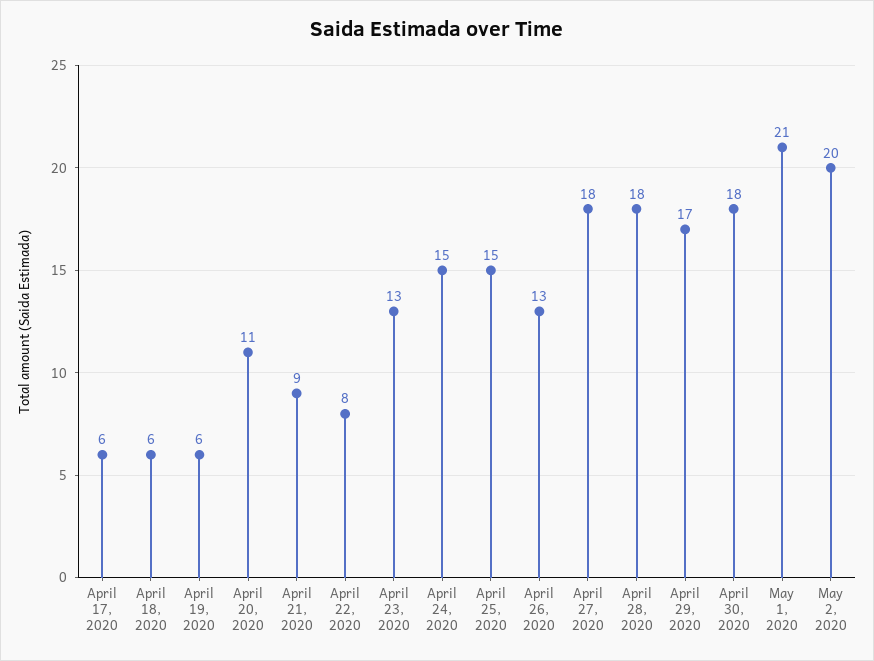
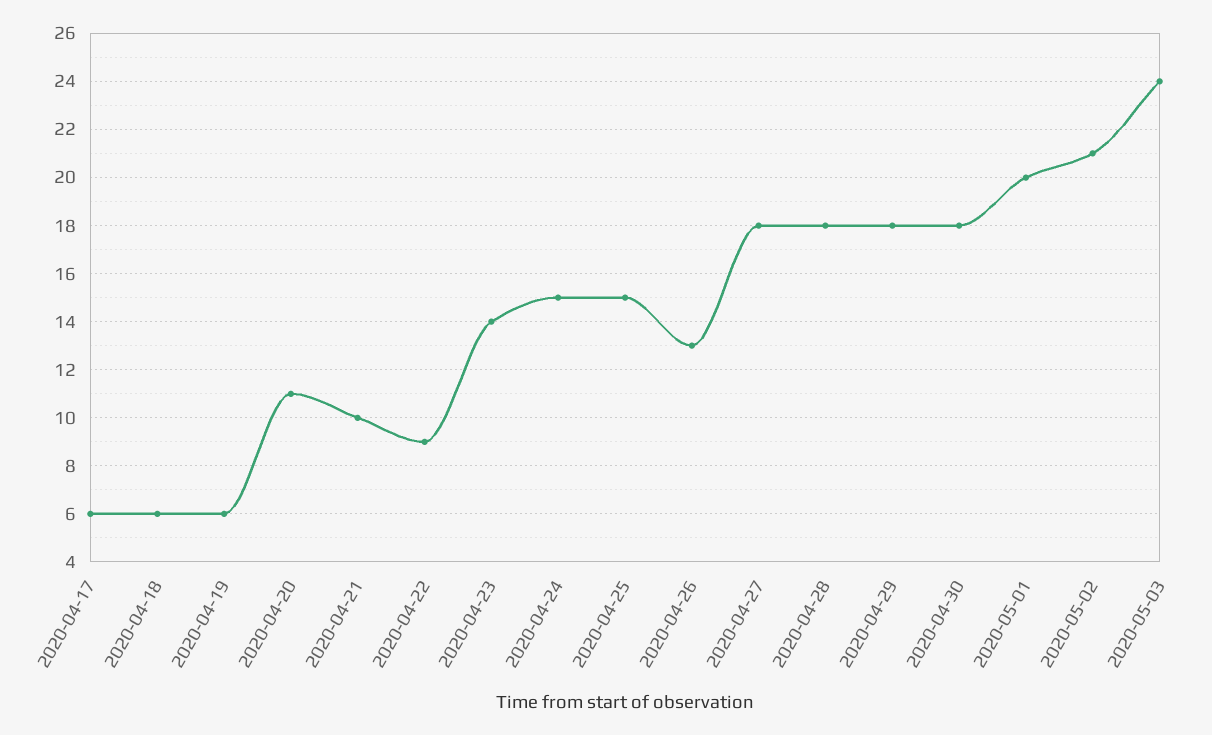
April 21, 2020: 9 -> 10
April 22, 2020: 8 -> 9
April 23, 2020: 13 -> 14
April 29, 2020: 17 -> 18
May 1, 2020: 21 -> 20
May 2, 2020: 20 -> 21
2020-05-03: none -> 24

